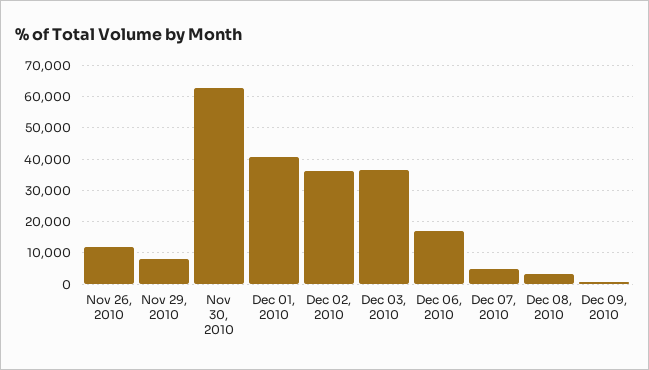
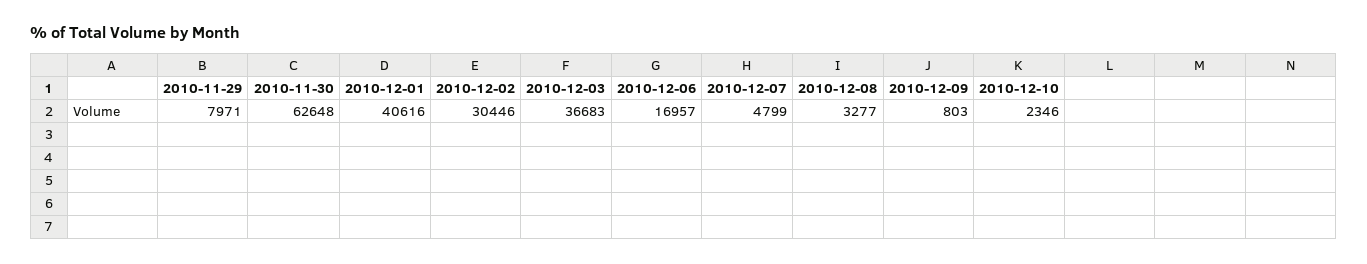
Nov 26, 2010: 12000 -> none
Dec 02, 2010: 36000 -> 30446
2010-12-10: none -> 2346

